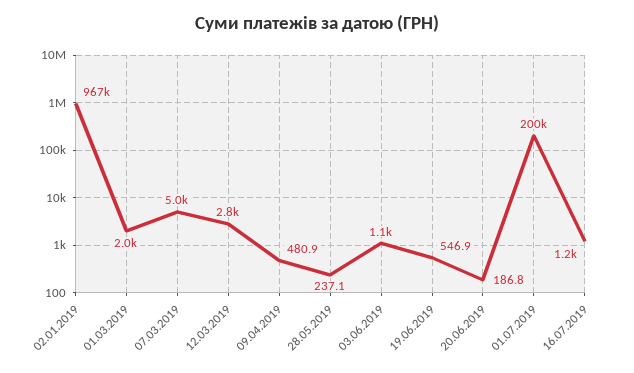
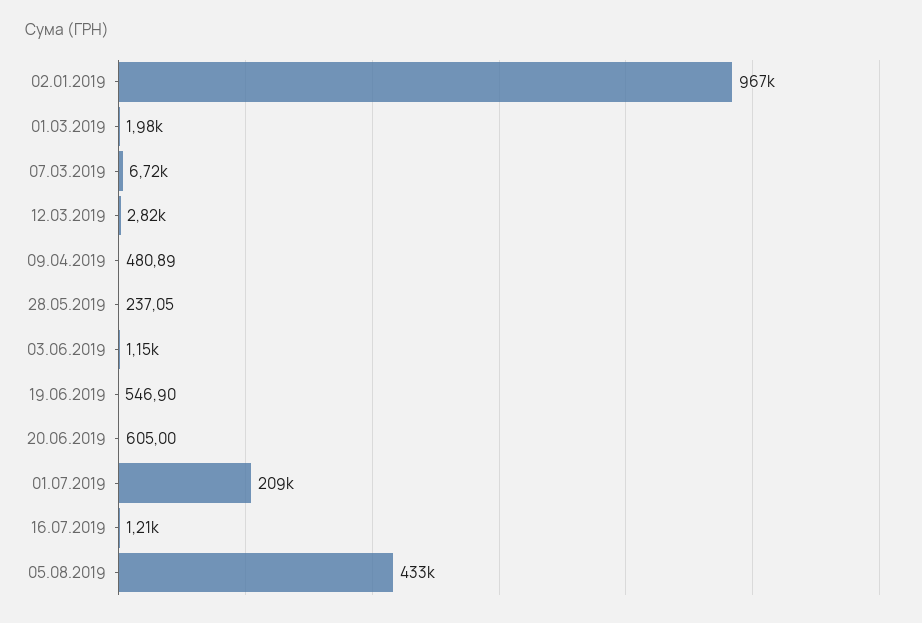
07.03.2019: 5000 -> 6720
20.06.2019: 186.8 -> 605
01.07.2019: 200000 -> 209000
05.08.2019: none -> 433000

